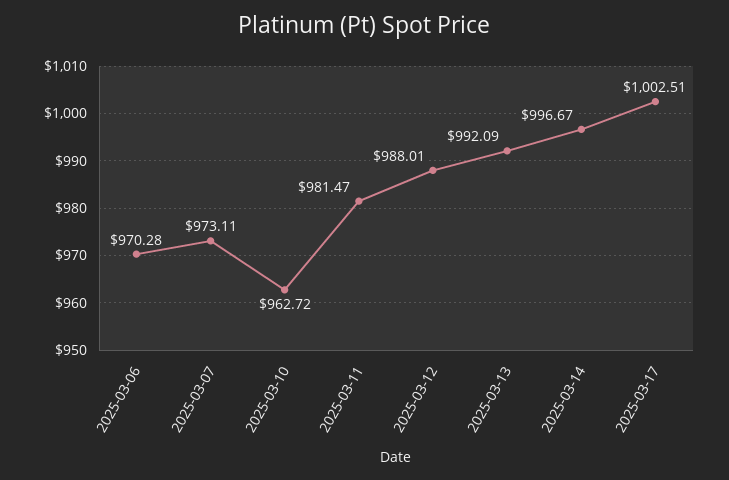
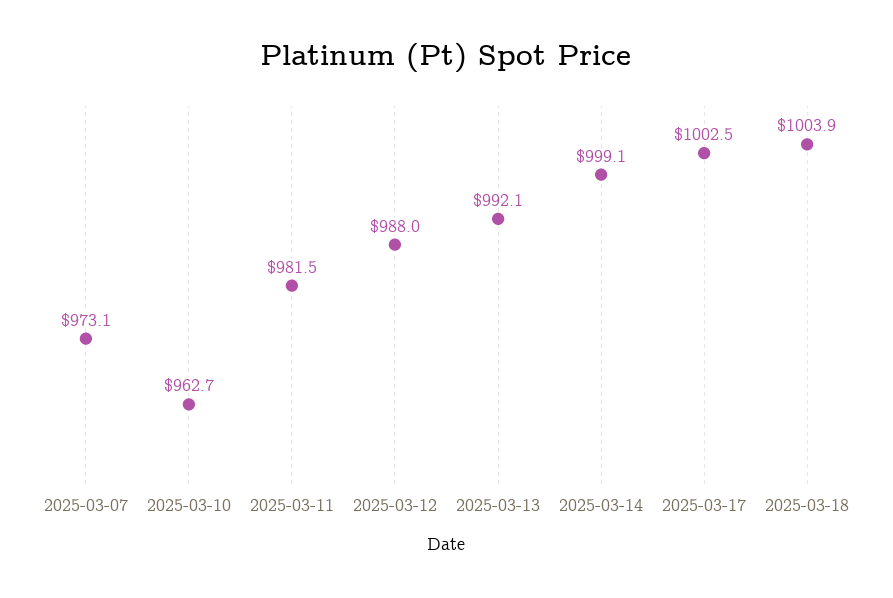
2025-03-06: 970.28 -> none
2025-03-14: 996.67 -> 999.1
2025-03-18: none -> 1003.9

